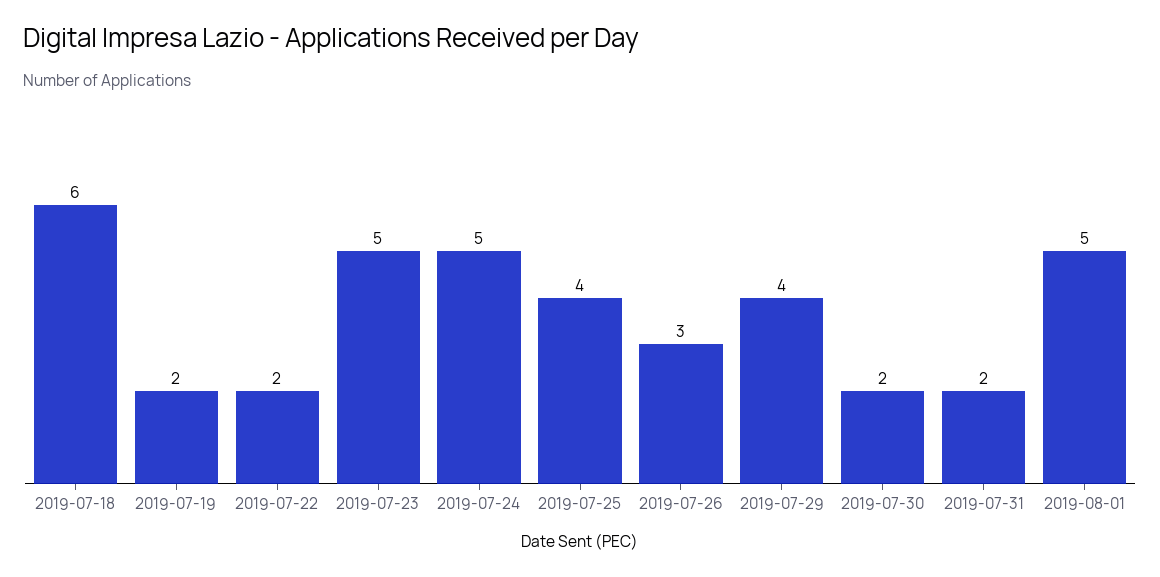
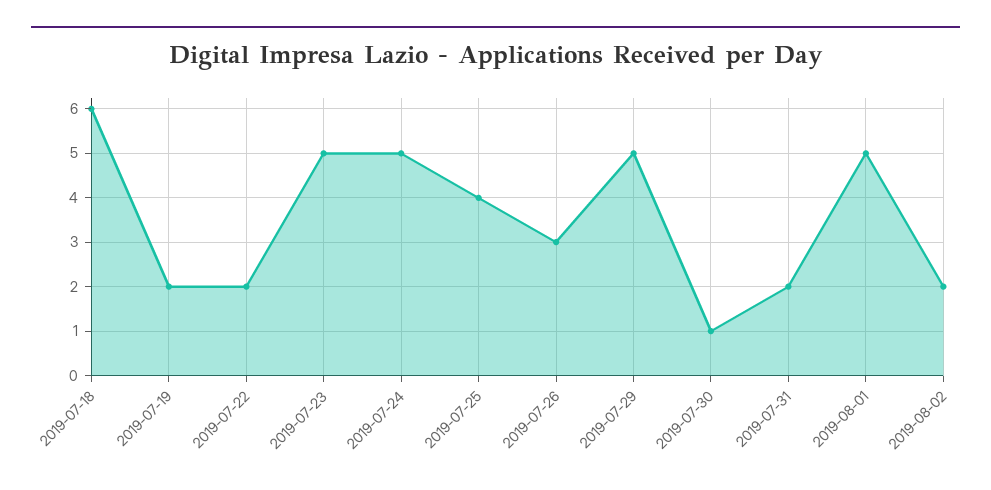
2019-07-29: 4 -> 5
2019-07-30: 2 -> 1
2019-08-02: none -> 2

